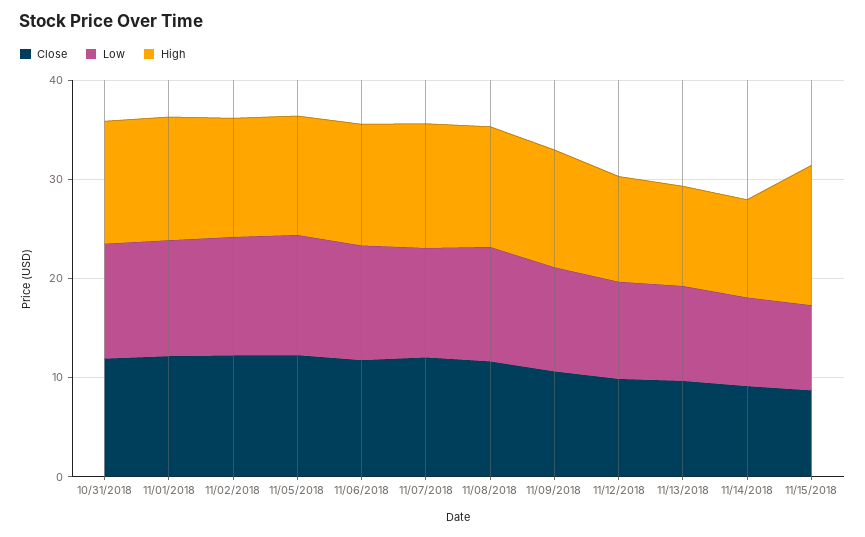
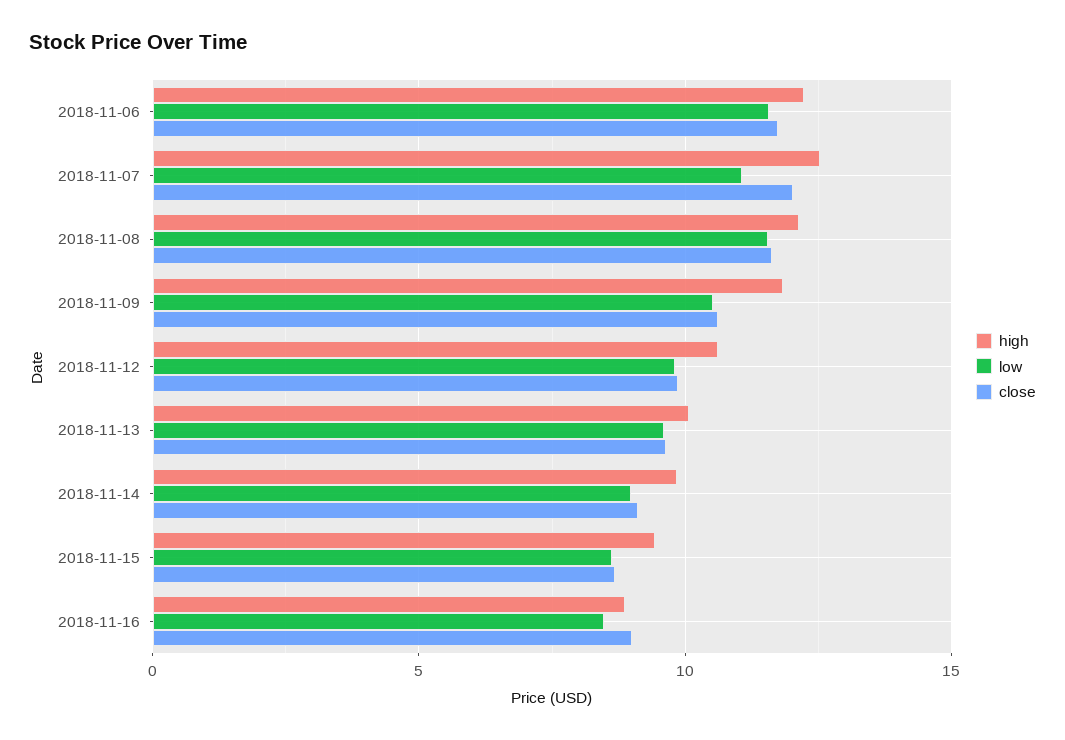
Close, 10/31/2018: 12 -> none
Low, 10/31/2018: 12 -> none
High, 10/31/2018: 12 -> none
Close, 11/01/2018: 12 -> none
Low, 11/01/2018: 12 -> none
High, 11/01/2018: 12 -> none
Close, 11/02/2018: 12 -> none
Low, 11/02/2018: 12 -> none
High, 11/02/2018: 12 -> none
Close, 11/05/2018: 12 -> none
Low, 11/05/2018: 12 -> none
High, 11/05/2018: 12 -> none
High, 11/15/2018: 14 -> 9.5
High, 2018-11-16: none -> 9
Low, 2018-11-16: none -> 8.5
Close, 2018-11-16: none -> 9

